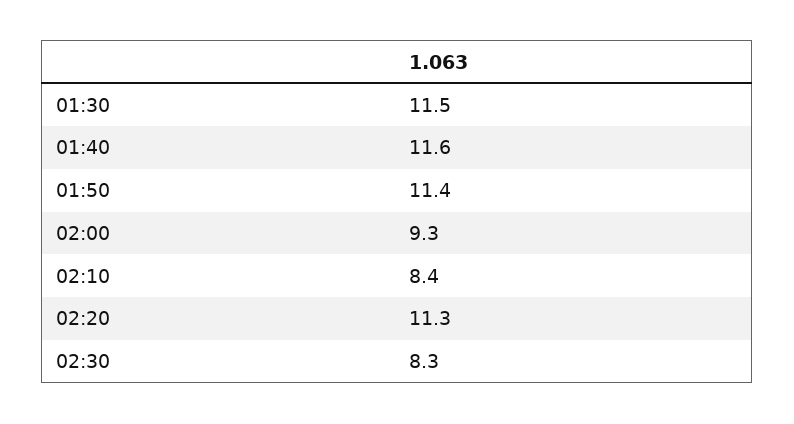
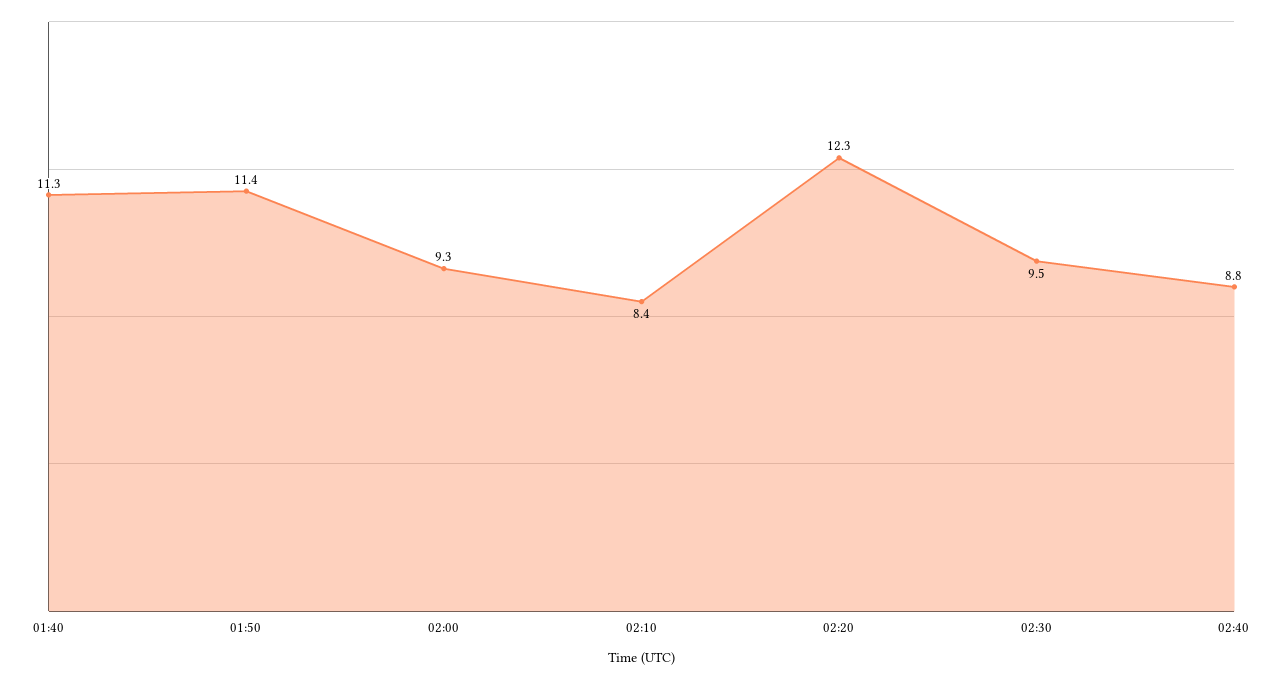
01:30: 11.5 -> none
01:40: 11.6 -> 11.3
02:20: 11.3 -> 12.3
02:30: 8.3 -> 9.5
02:40: none -> 8.8

